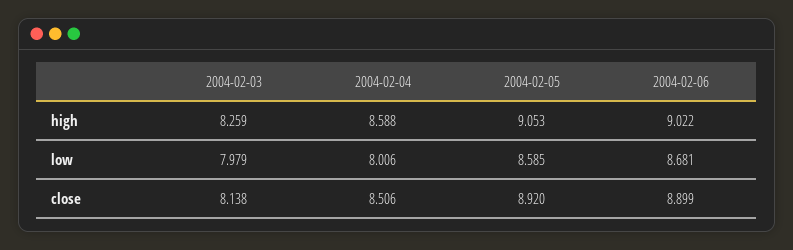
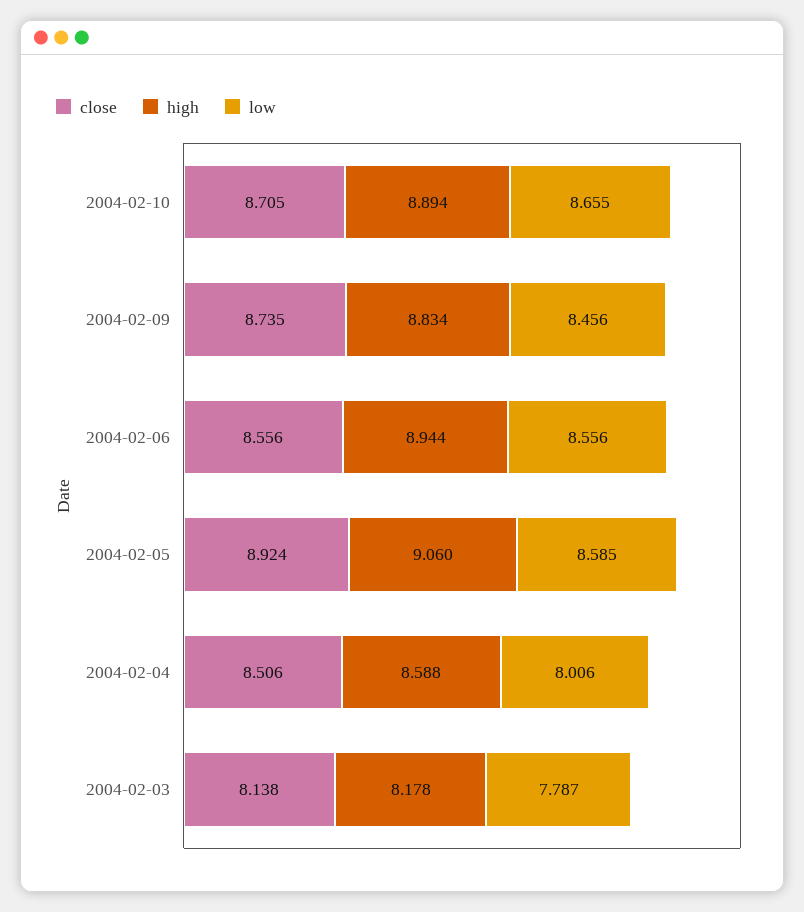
high, 2004-02-03: 8.259 -> 8.178
high, 2004-02-05: 9.053 -> 9.06
high, 2004-02-06: 9.022 -> 8.944
low, 2004-02-03: 7.979 -> 7.787
low, 2004-02-06: 8.681 -> 8.556
close, 2004-02-05: 8.92 -> 8.924
close, 2004-02-06: 8.899 -> 8.556
close, 2004-02-10: none -> 8.705
high, 2004-02-10: none -> 8.894
low, 2004-02-10: none -> 8.655
close, 2004-02-09: none -> 8.735
high, 2004-02-09: none -> 8.834
low, 2004-02-09: none -> 8.456

